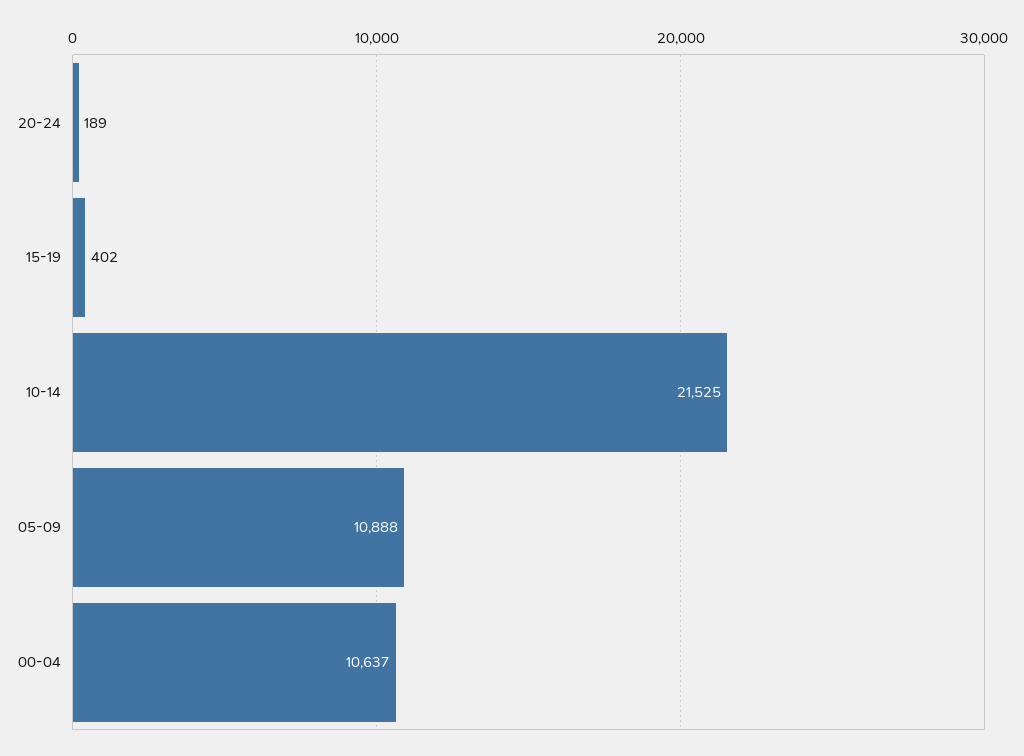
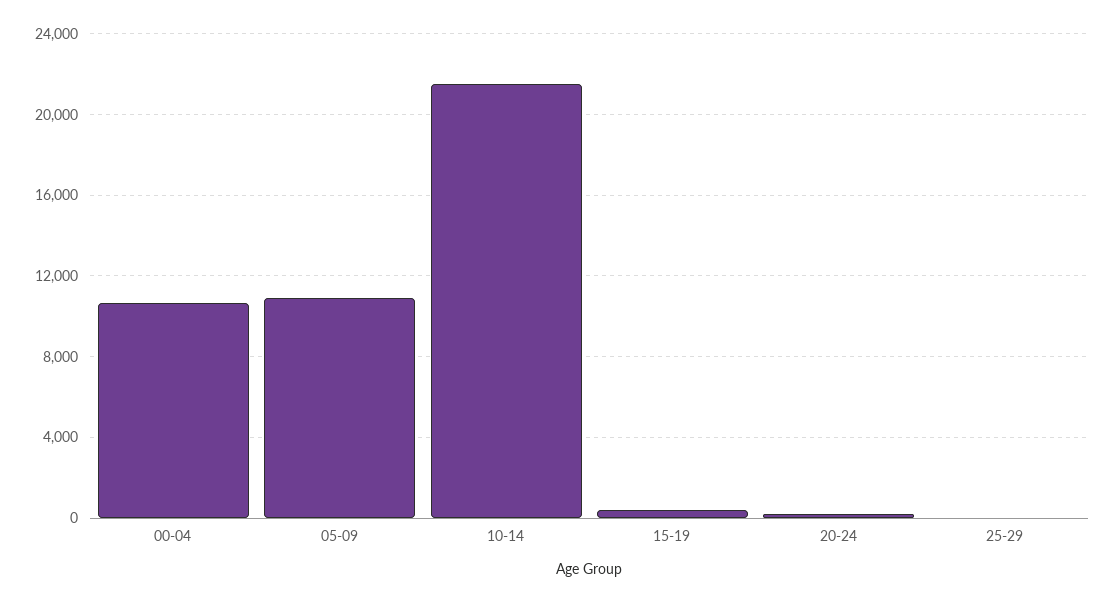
25-29: none -> 0

